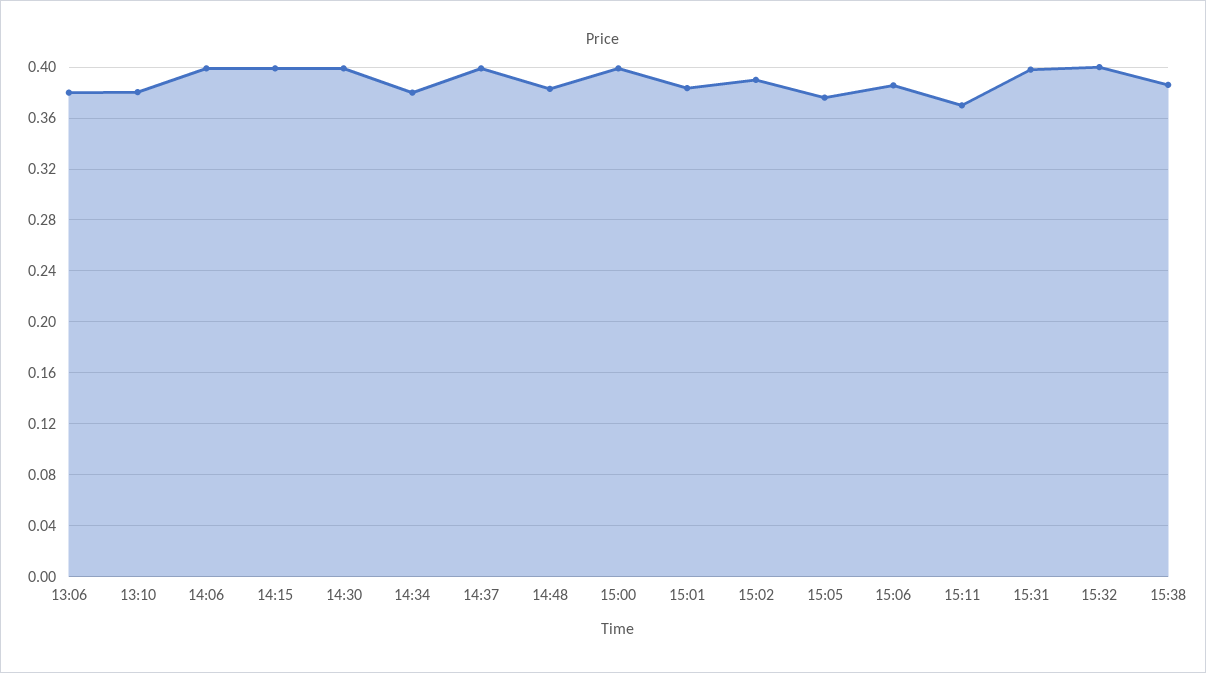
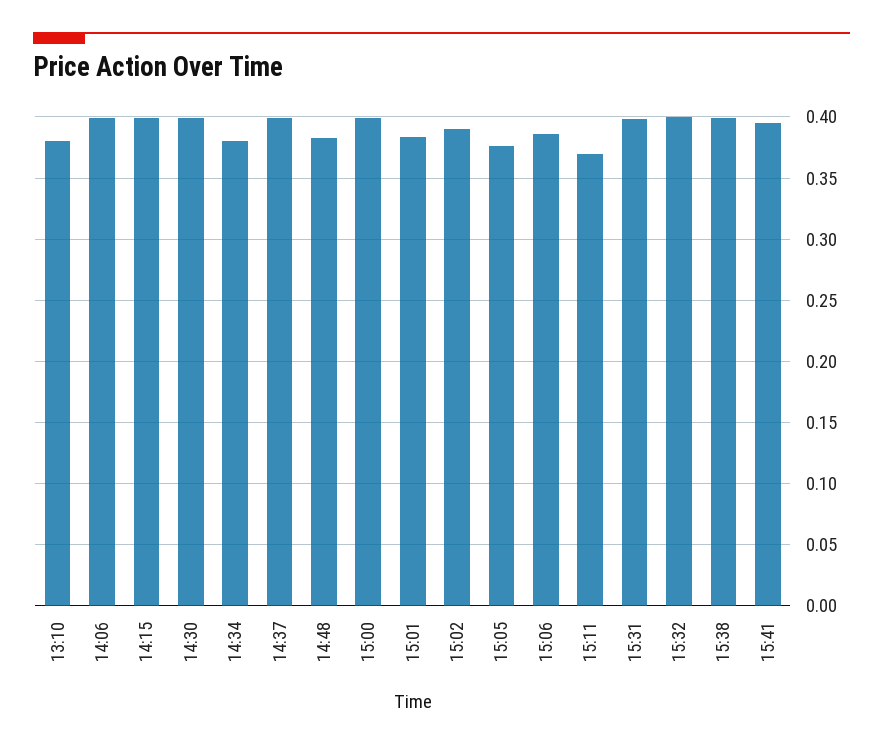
13:06: 0.38 -> none
15:38: 0.385 -> 0.4
15:41: none -> 0.395

